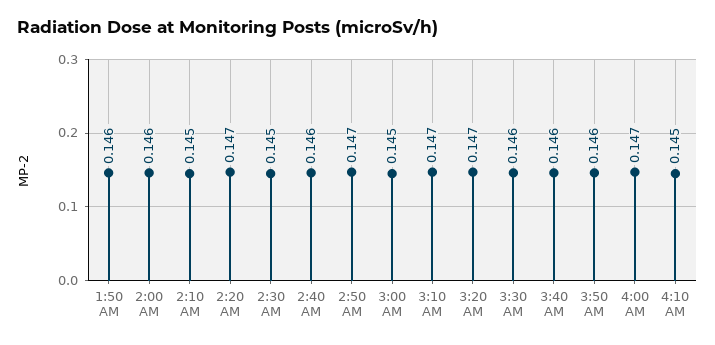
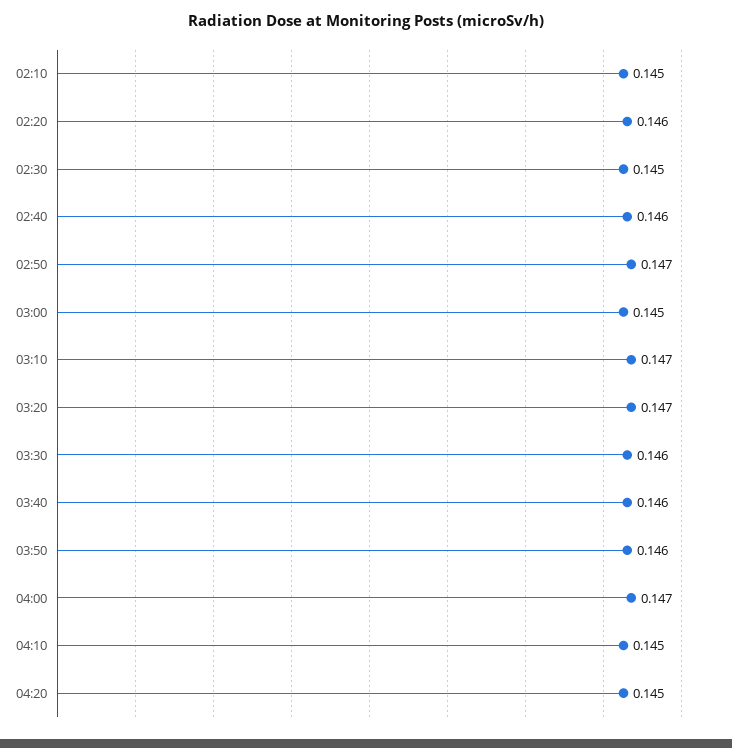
1:50 AM: 0.146 -> none
2:00 AM: 0.146 -> none
2:20 AM: 0.147 -> 0.146
04:20: none -> 0.145

